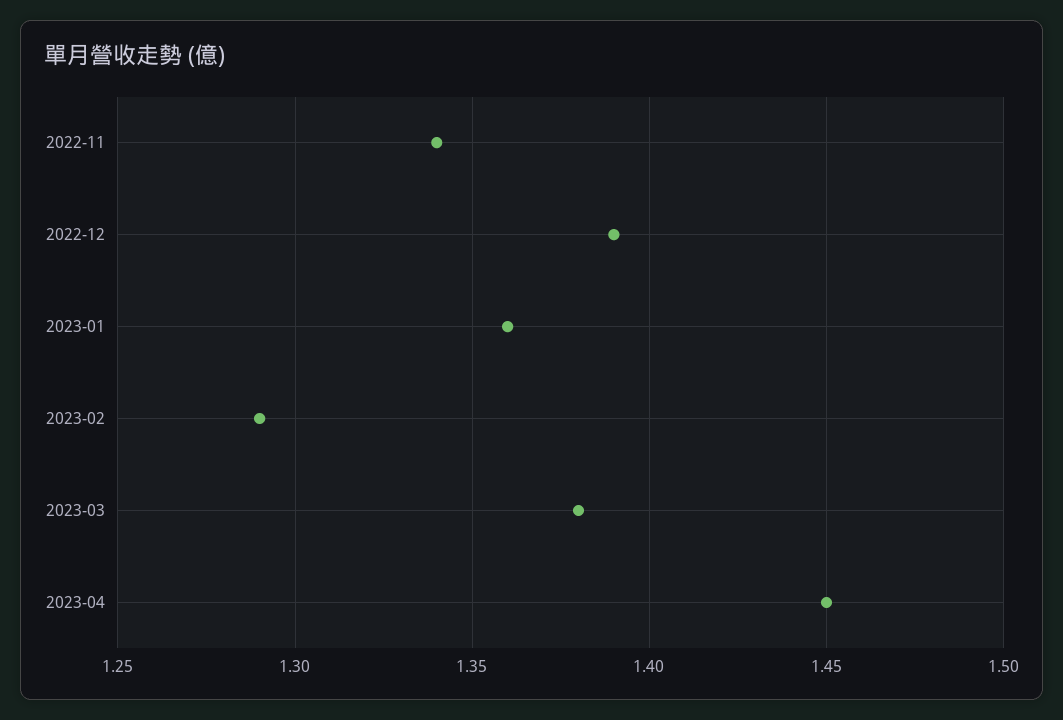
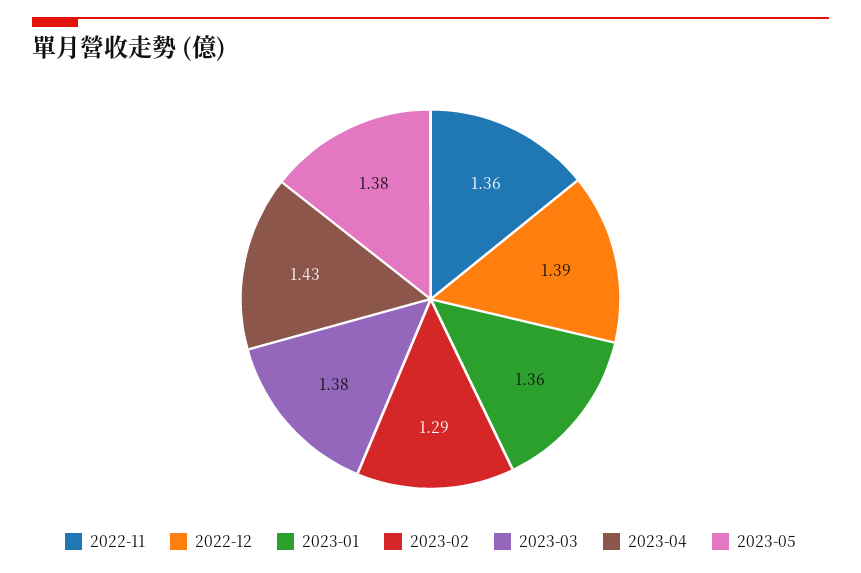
2022-11: 1.34 -> 1.36
2023-04: 1.45 -> 1.43
2023-05: none -> 1.38

